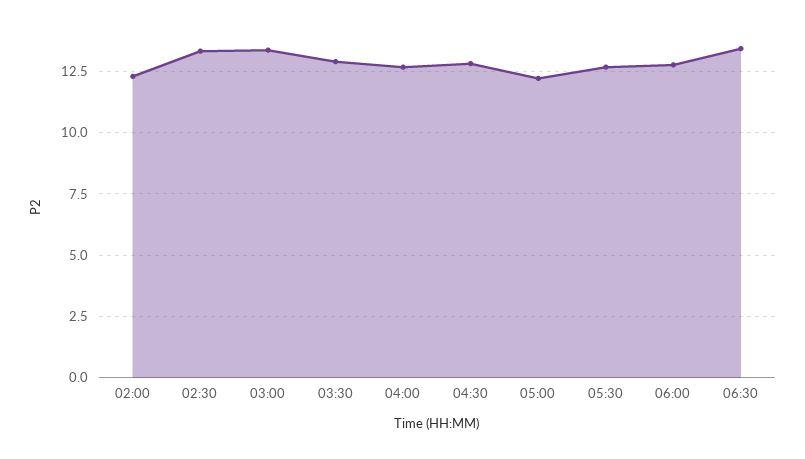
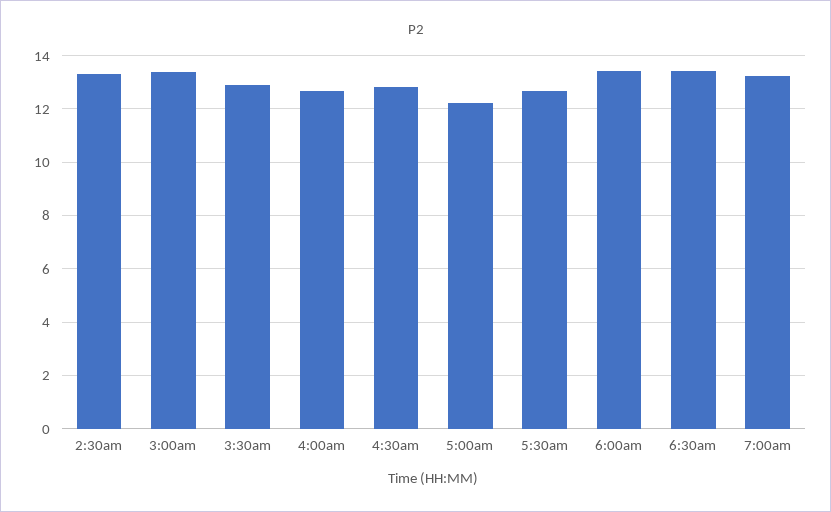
02:00: 12.25 -> none
06:00: 12.75 -> 13.5
7:00am: none -> 13.25

